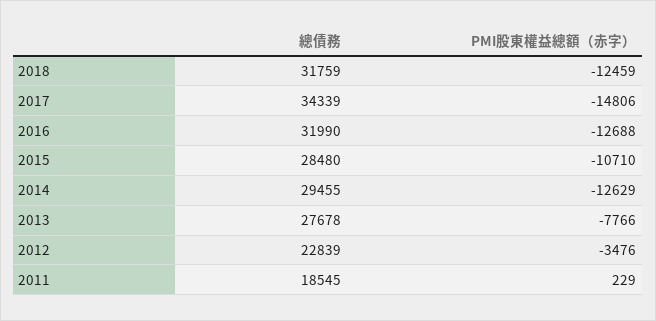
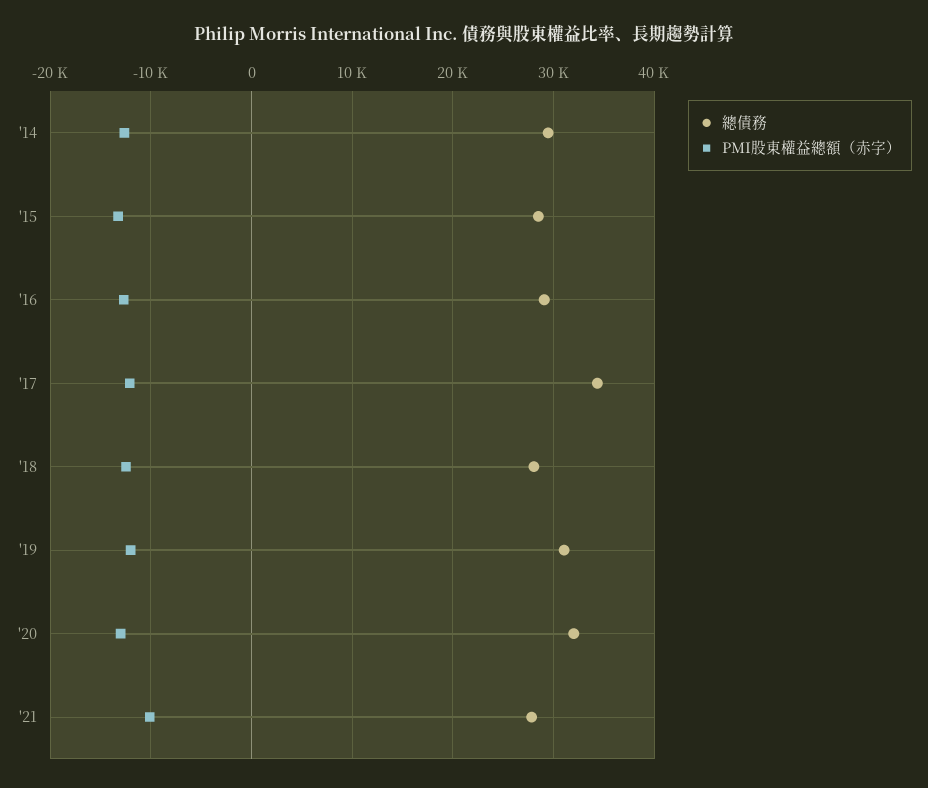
總債務, 2018: 31759 -> 28000
PMI股東權益總額（赤字）, 2017: -14806 -> -12000
總債務, 2016: 31990 -> 29000
PMI股東權益總額（赤字）, 2015: -10710 -> -13000
總債務, 2013: 27678 -> none
PMI股東權益總額（赤字）, 2013: -7766 -> none
總債務, 2012: 22839 -> none
PMI股東權益總額（赤字）, 2012: -3476 -> none
總債務, 2011: 18545 -> none
PMI股東權益總額（赤字）, 2011: 229 -> none
總債務, '19: none -> 31000
PMI股東權益總額（赤字）, '19: none -> -12000
總債務, '20: none -> 32000
PMI股東權益總額（赤字）, '20: none -> -13000
總債務, '21: none -> 28000
PMI股東權益總額（赤字）, '21: none -> -10000

